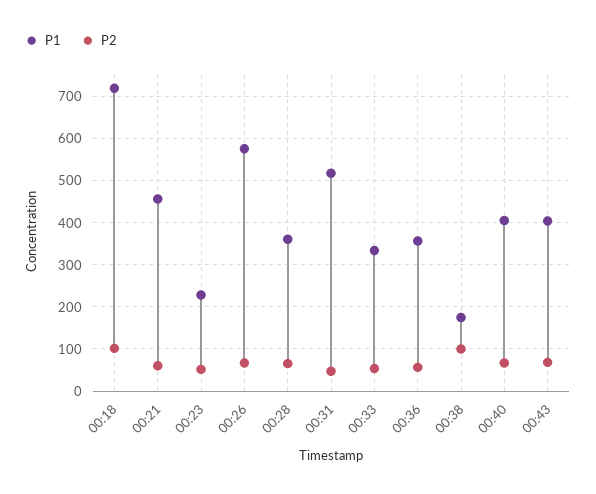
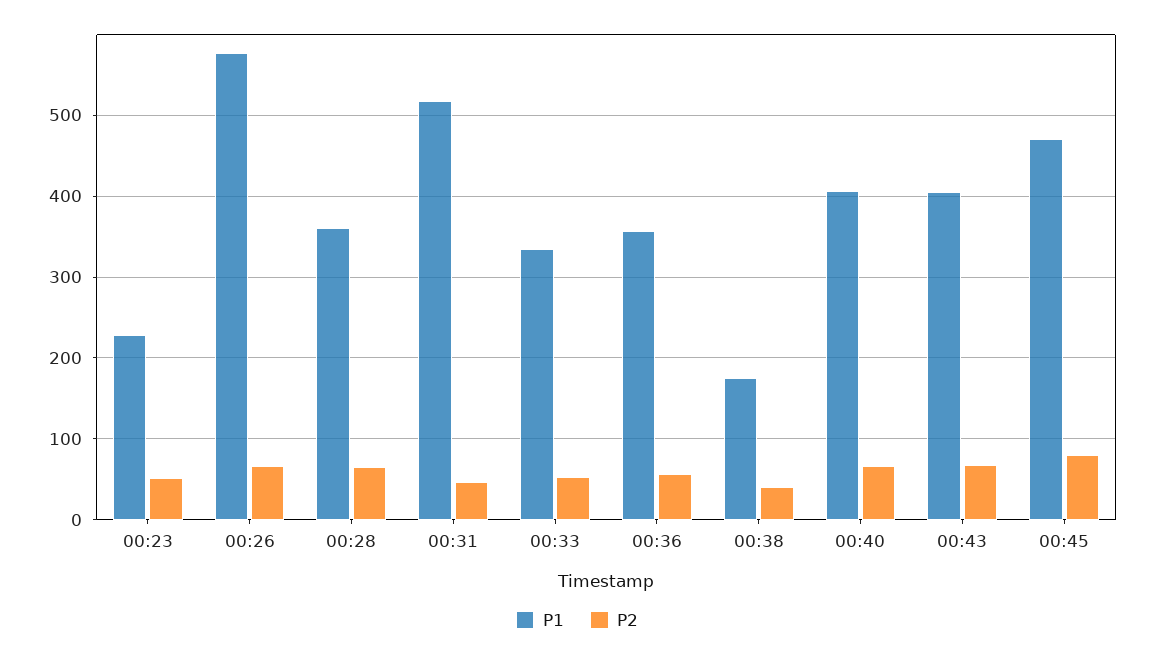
P1, 00:18: 720 -> none
P2, 00:18: 100 -> none
P1, 00:21: 460 -> none
P2, 00:21: 60 -> none
P2, 00:38: 100 -> 40
P1, 00:45: none -> 470
P2, 00:45: none -> 80

